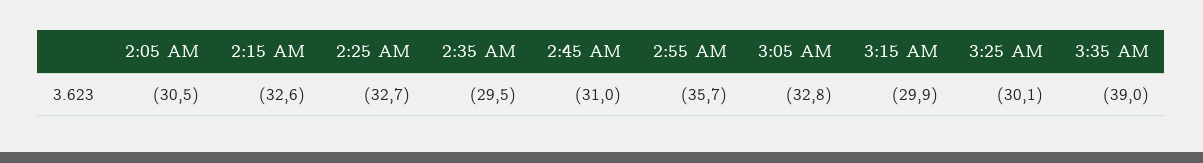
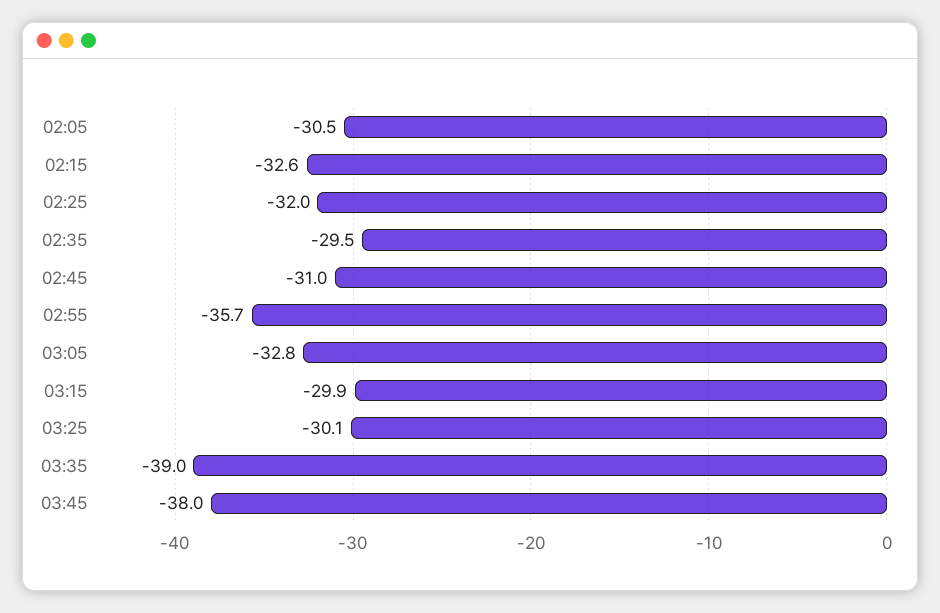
2:25 AM: -32.7 -> -32
03:45: none -> -38

